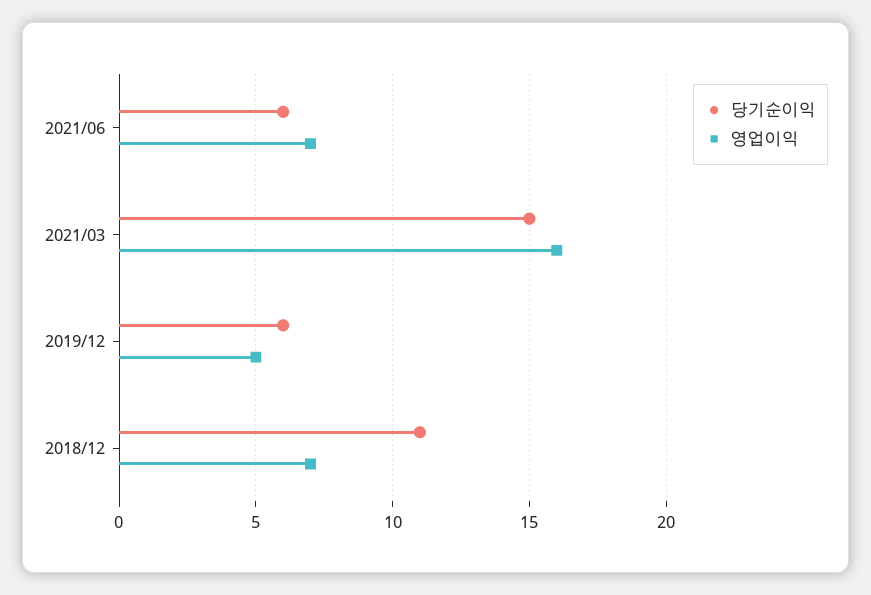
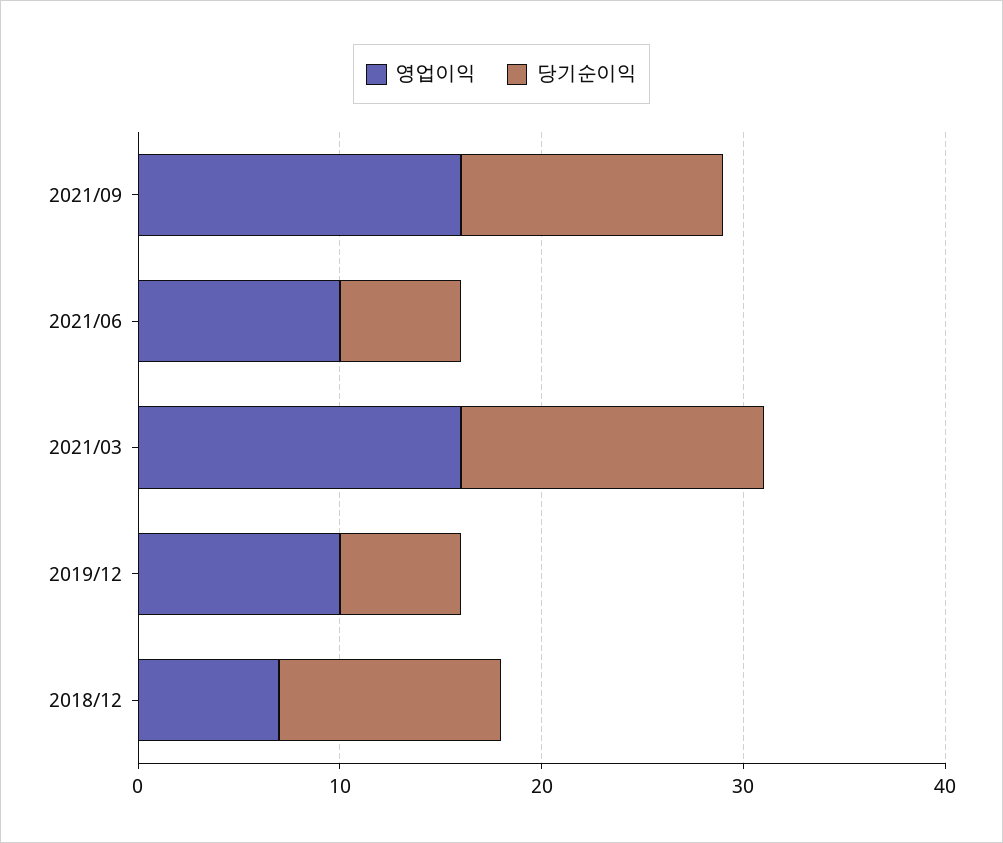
영업이익, 2021/06: 7 -> 10
영업이익, 2019/12: 5 -> 10
영업이익, 2021/09: none -> 16
당기순이익, 2021/09: none -> 13

